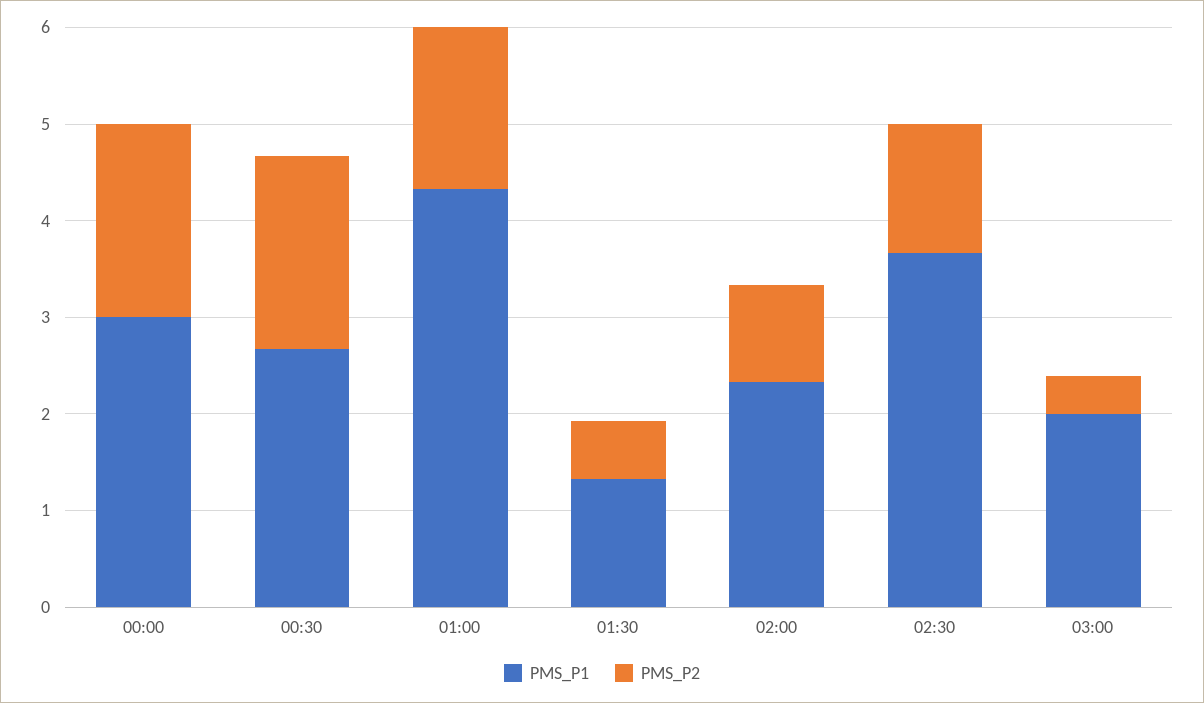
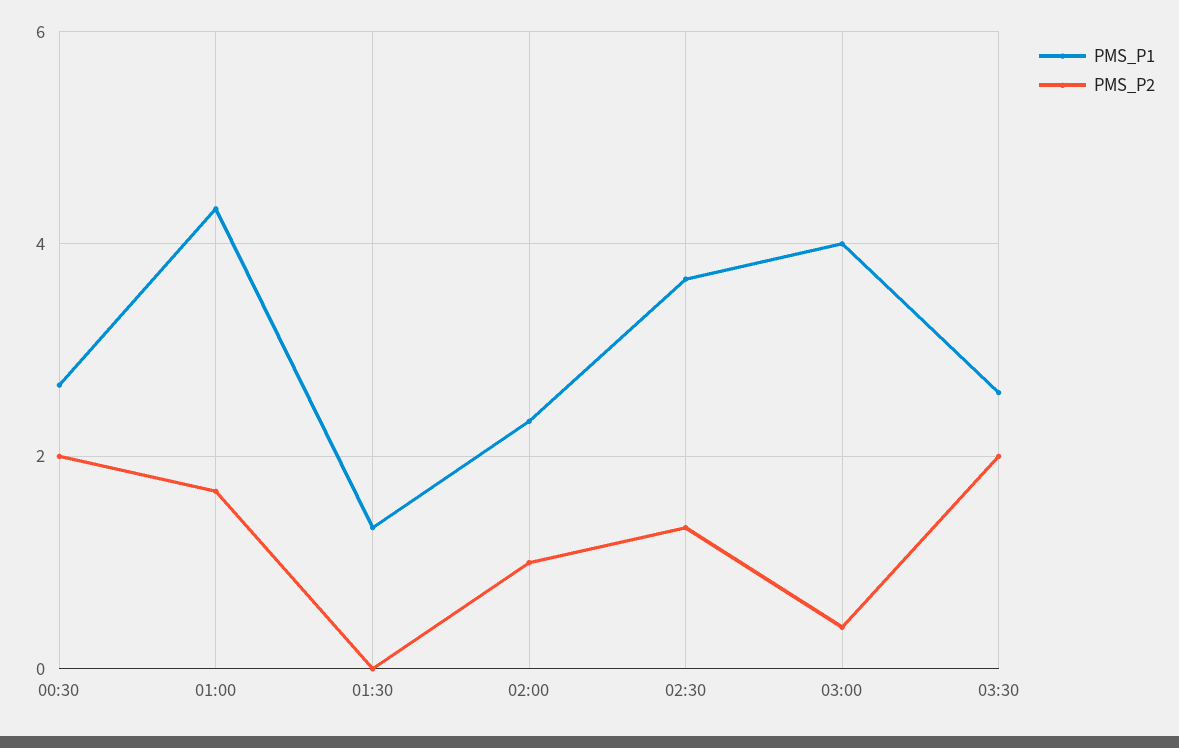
PMS_P1, 00:00: 3 -> none
PMS_P2, 00:00: 2 -> none
PMS_P2, 01:30: 0.6 -> 0
PMS_P1, 03:00: 2 -> 4
PMS_P1, 03:30: none -> 2.6
PMS_P2, 03:30: none -> 2

